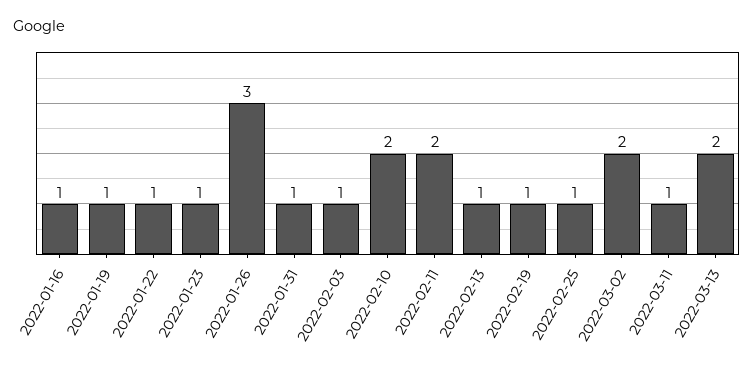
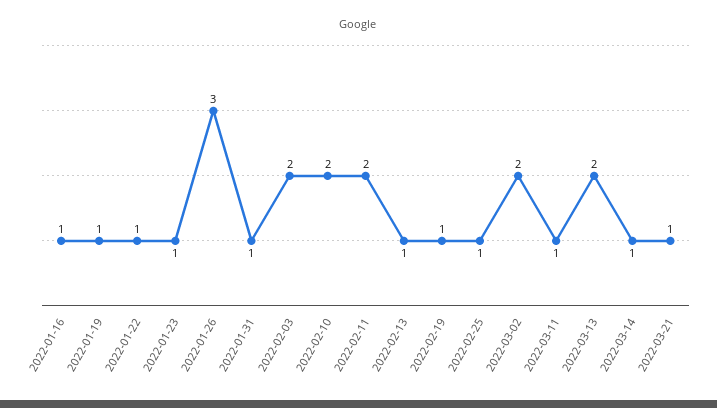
2022-02-03: 1 -> 2
2022-03-14: none -> 1
2022-03-21: none -> 1

